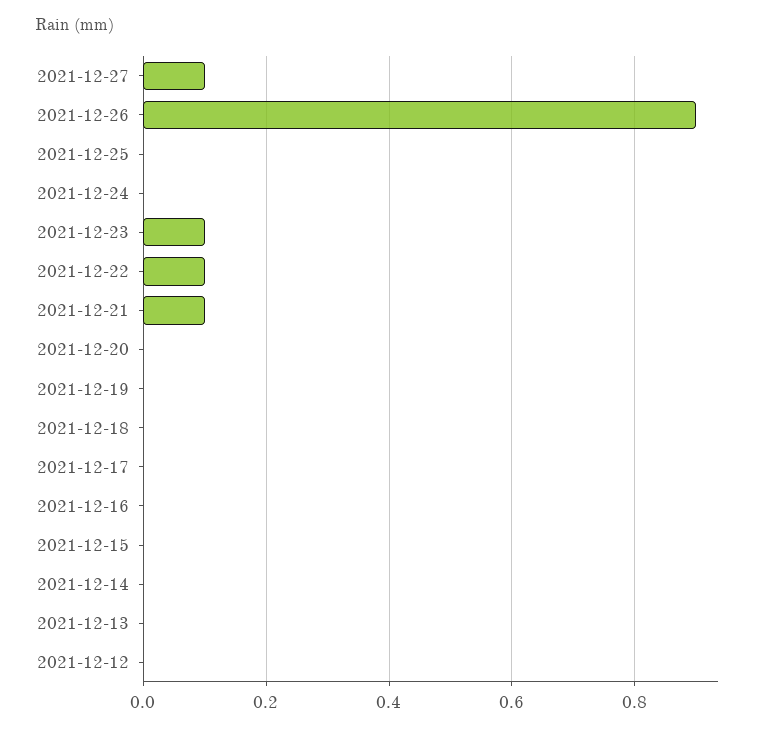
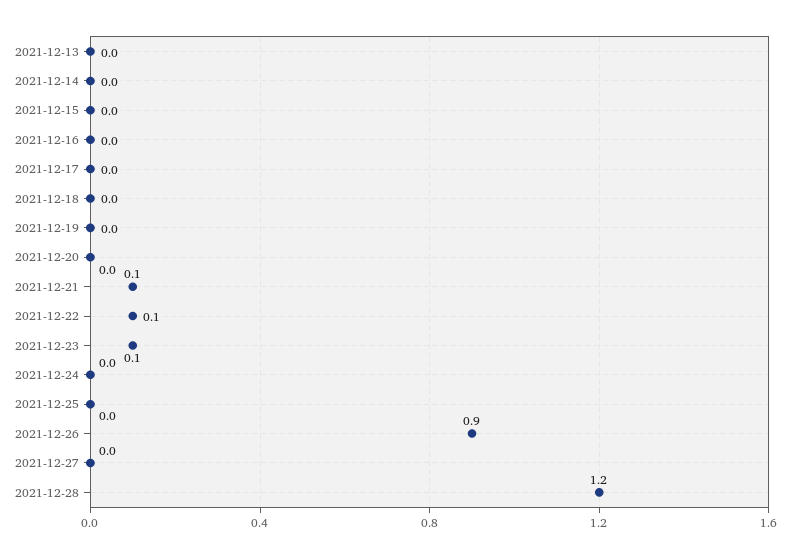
2021-12-27: 0.1 -> 0
2021-12-12: 0 -> none
2021-12-28: none -> 1.2

